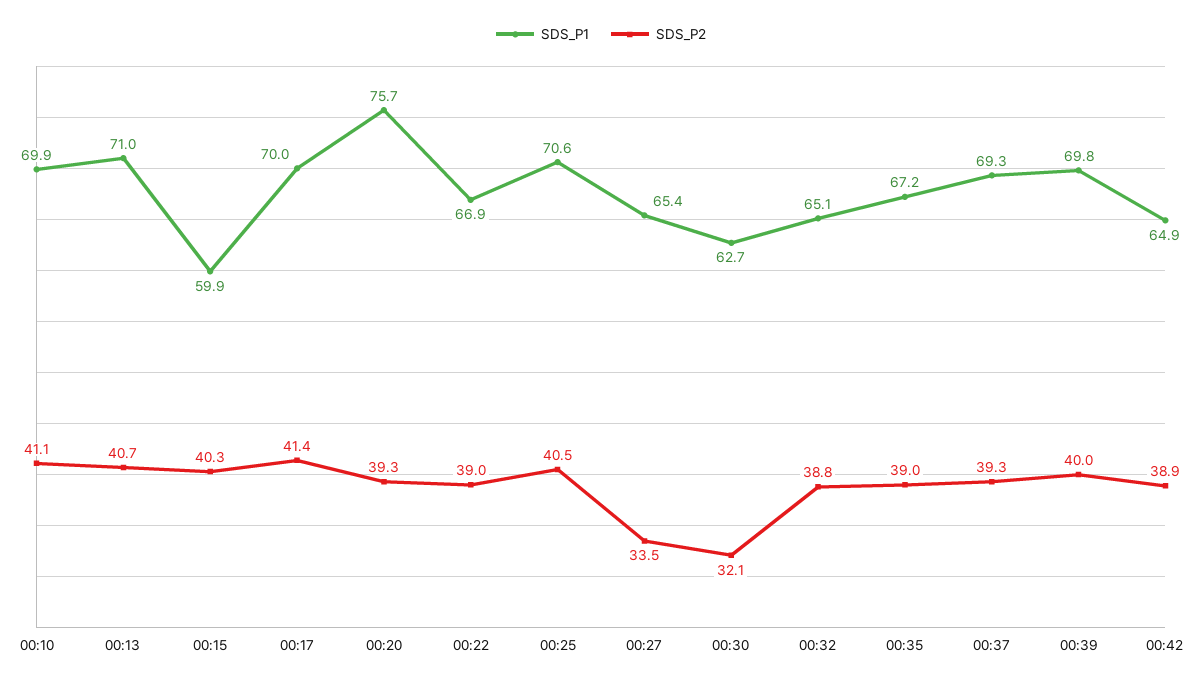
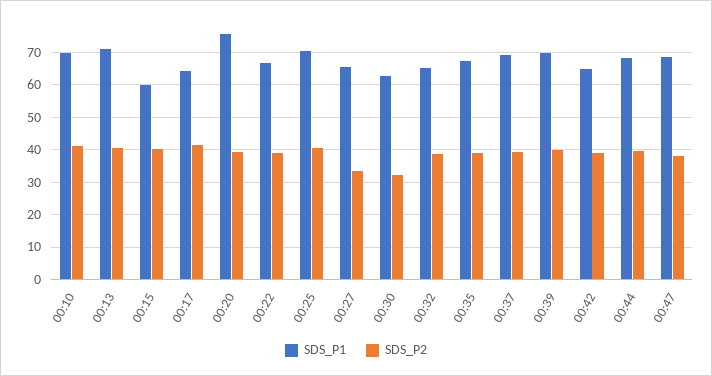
SDS_P1, 00:17: 70 -> 64
SDS_P1, 00:44: none -> 68
SDS_P2, 00:44: none -> 40
SDS_P1, 00:47: none -> 68
SDS_P2, 00:47: none -> 38

